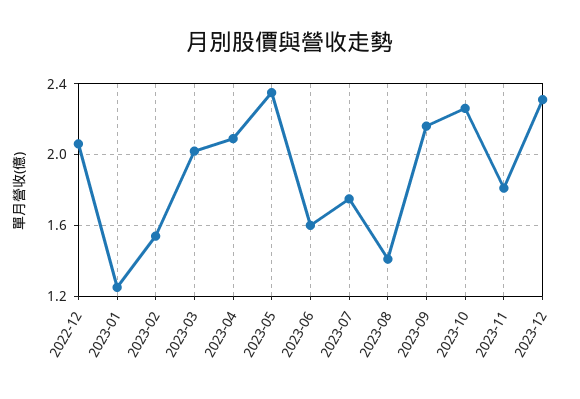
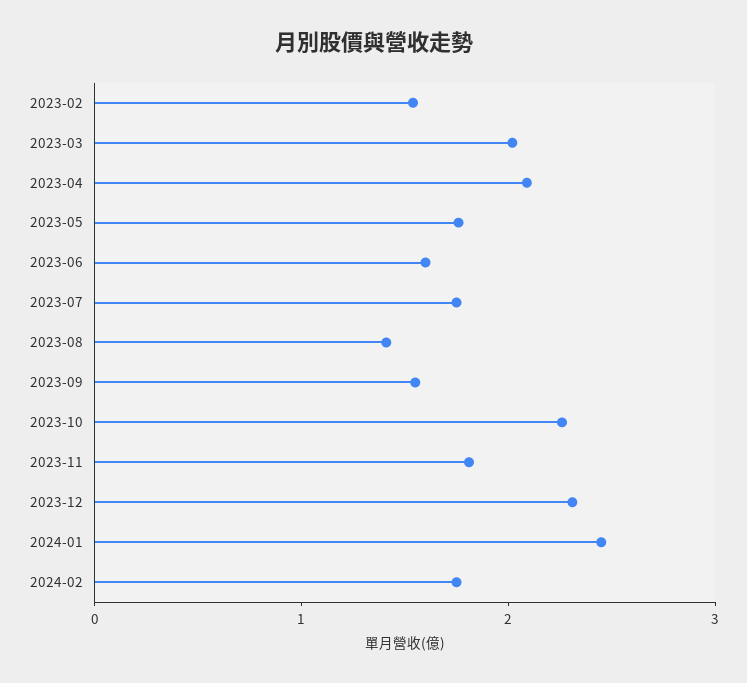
2022-12: 2.05 -> none
2023-01: 1.25 -> none
2023-05: 2.35 -> 1.8
2023-09: 2.15 -> 1.6
2024-01: none -> 2.4
2024-02: none -> 1.8

